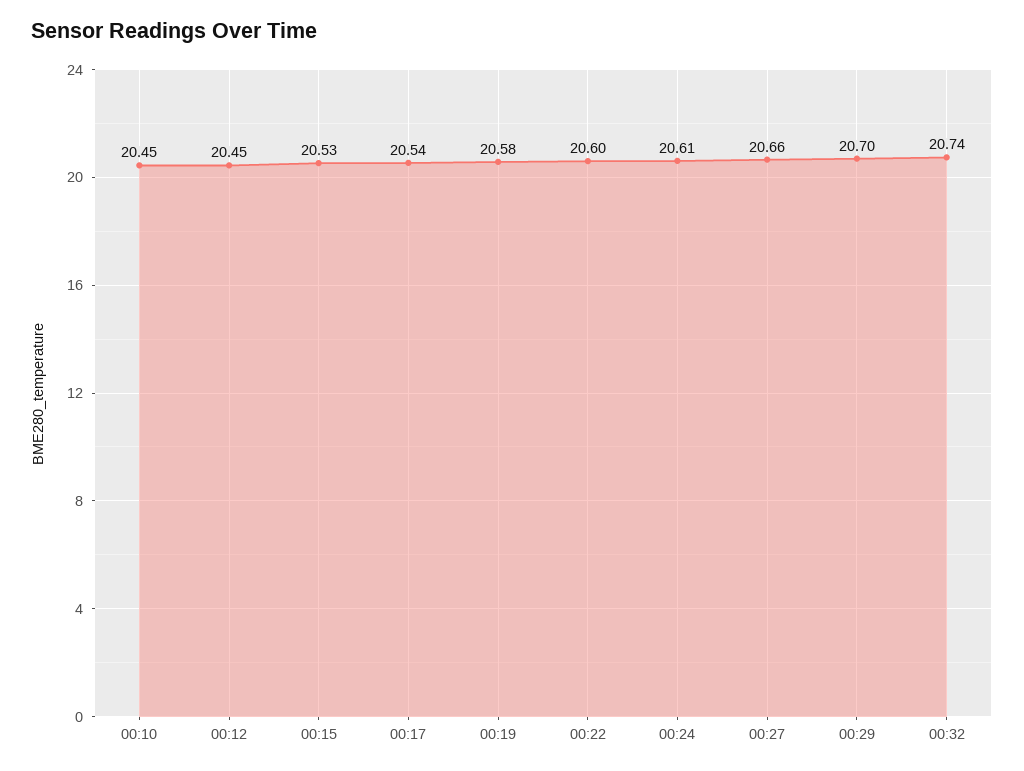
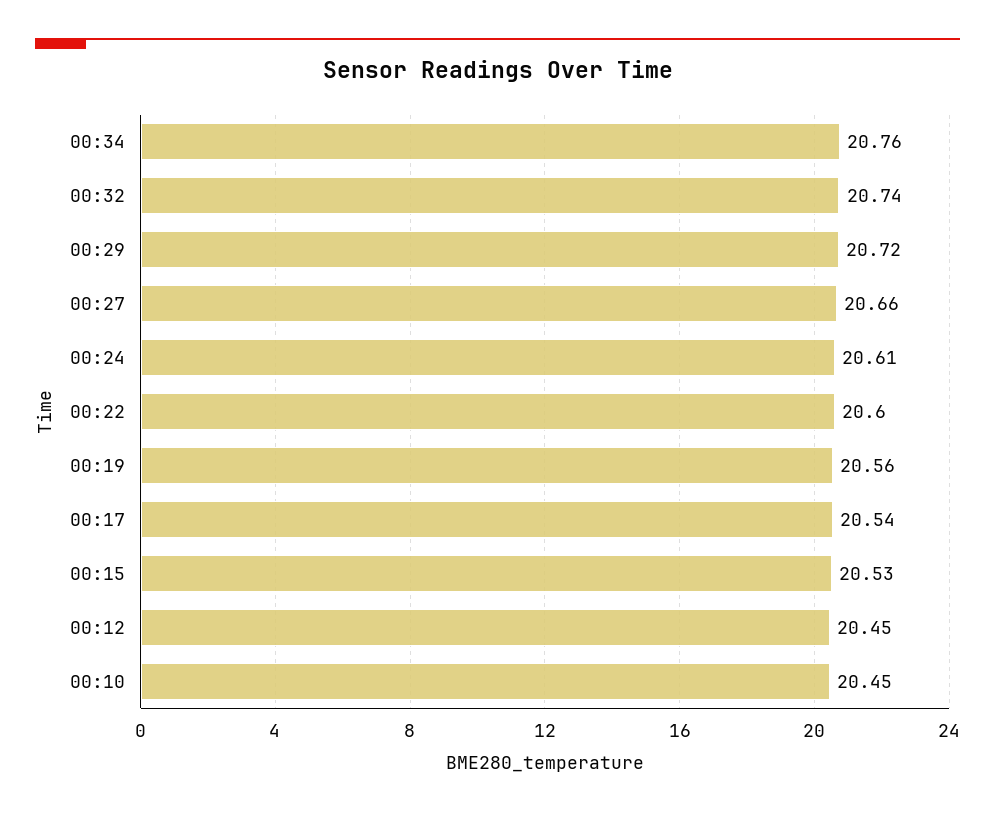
00:19: 20.58 -> 20.56
00:29: 20.7 -> 20.72
00:34: none -> 20.76

